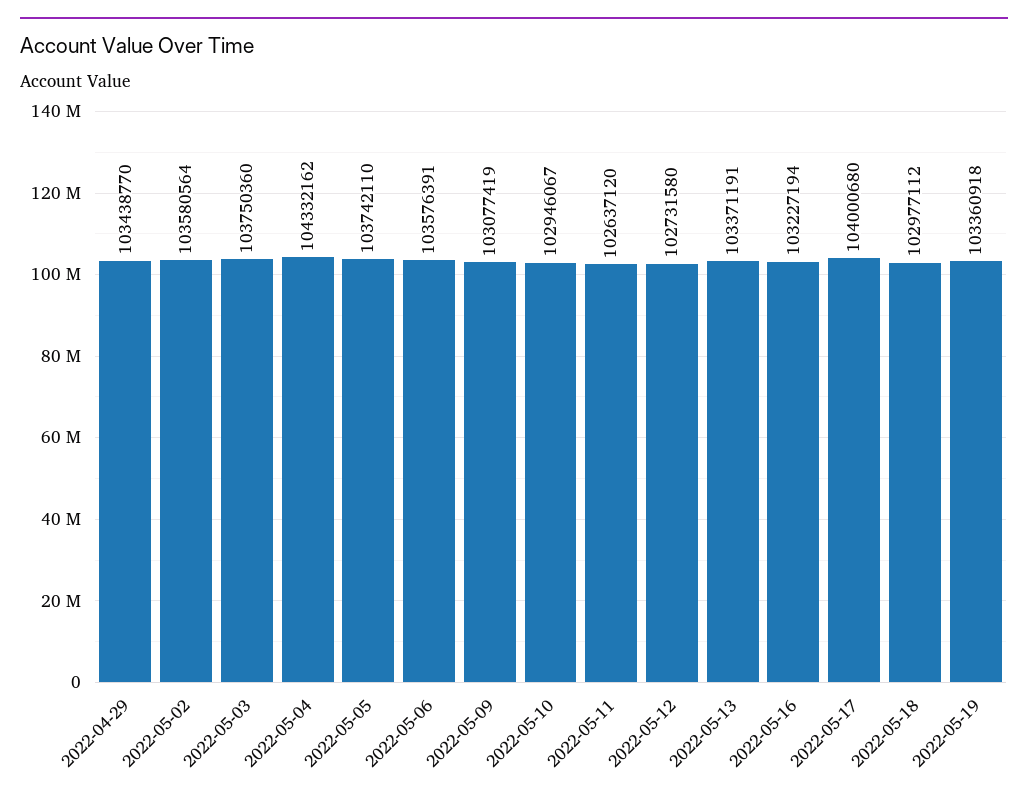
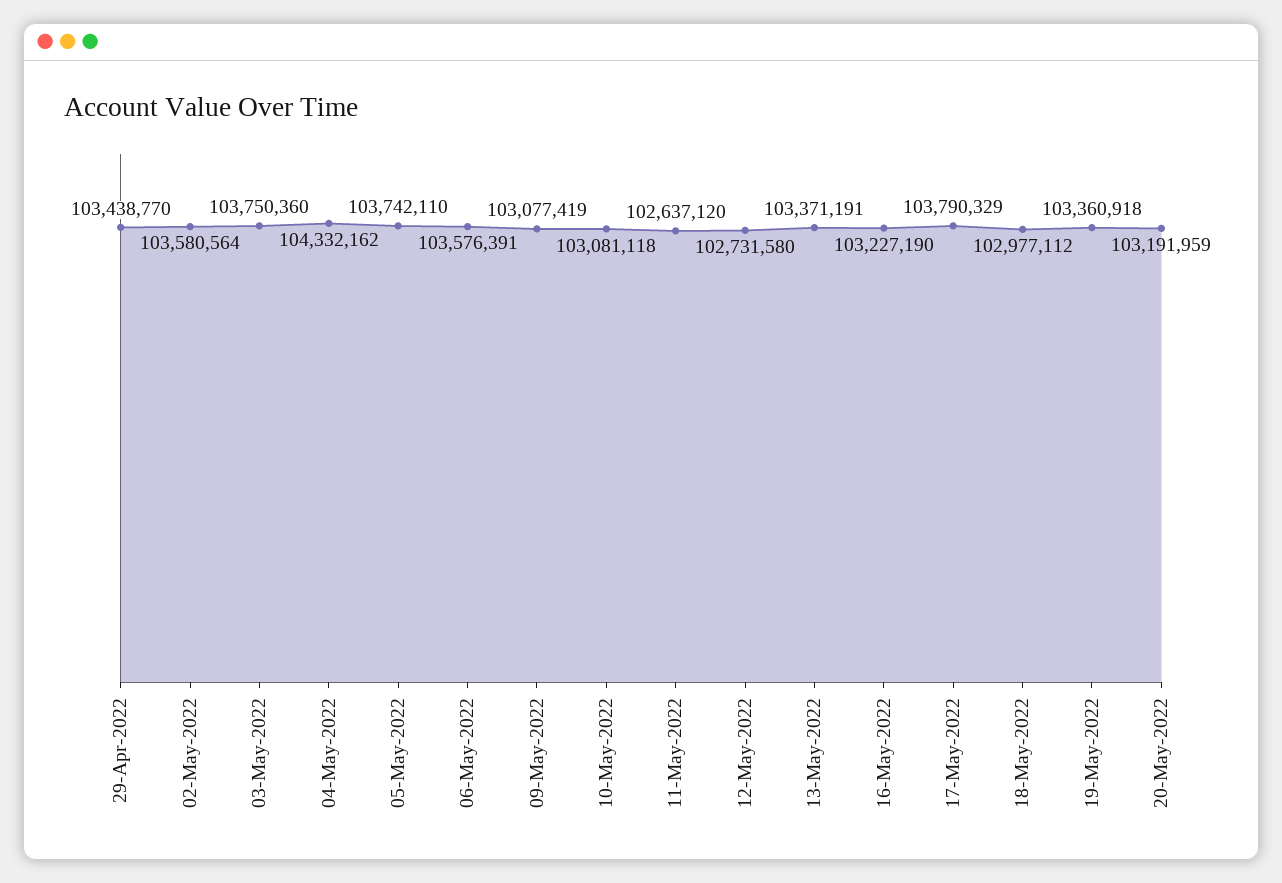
2022-05-10: 102946067 -> 103081118
2022-05-16: 103227194 -> 103227190
2022-05-17: 104000680 -> 103790329
20-May-2022: none -> 103191959

